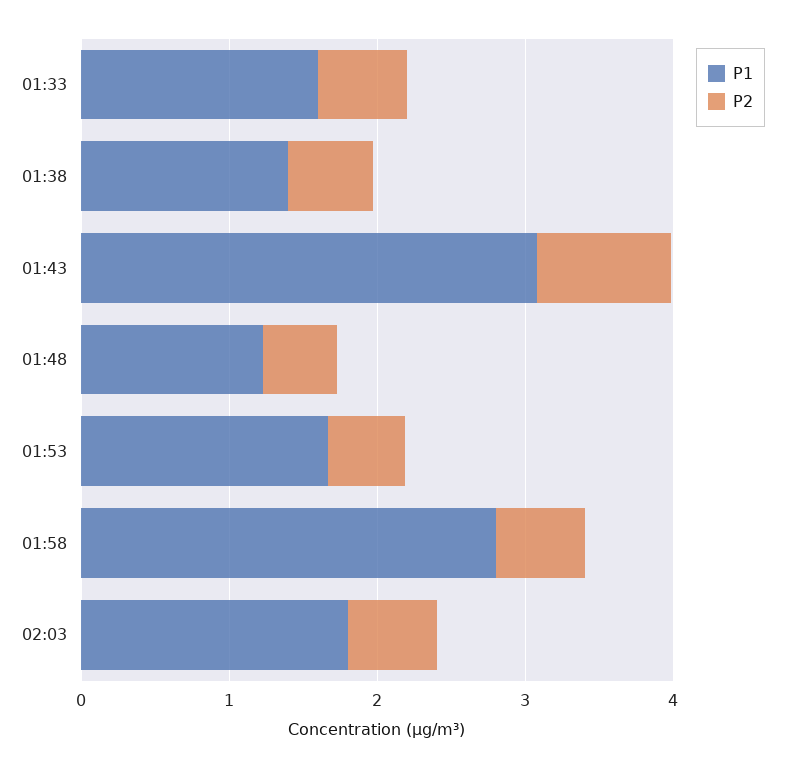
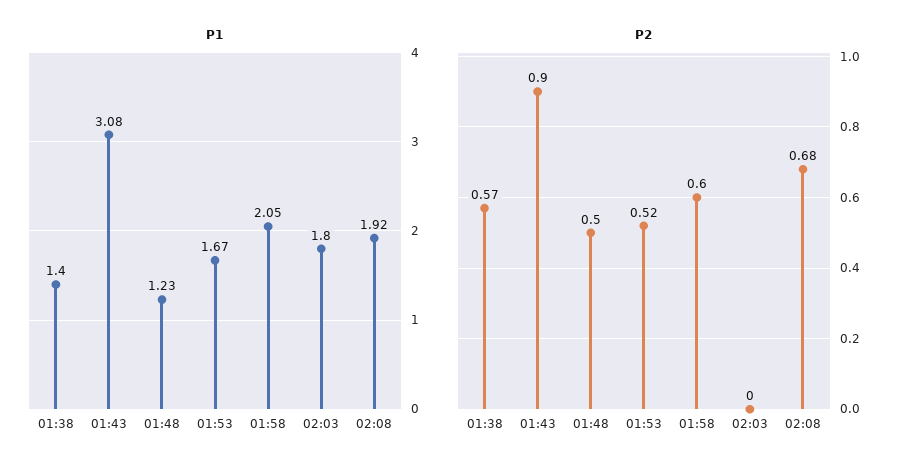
P1, 01:33: 1.6 -> none
P2, 01:33: 0.6 -> none
P1, 01:58: 2.8 -> 2.05
P2, 02:03: 0.6 -> 0
P1, 02:08: none -> 1.92
P2, 02:08: none -> 0.68

